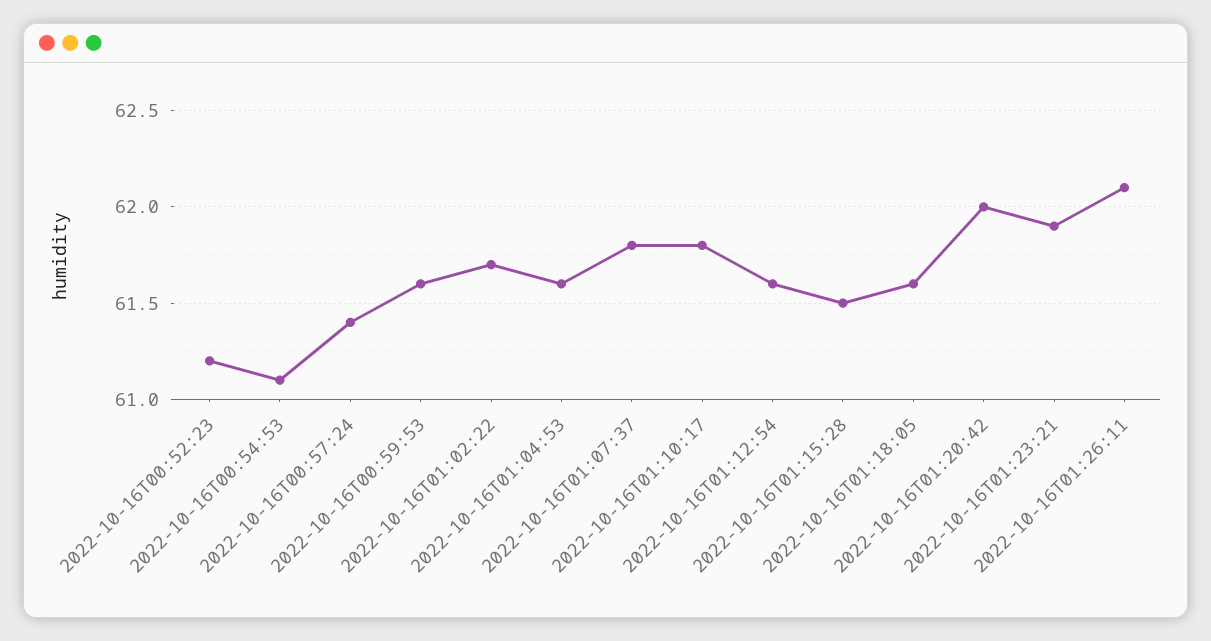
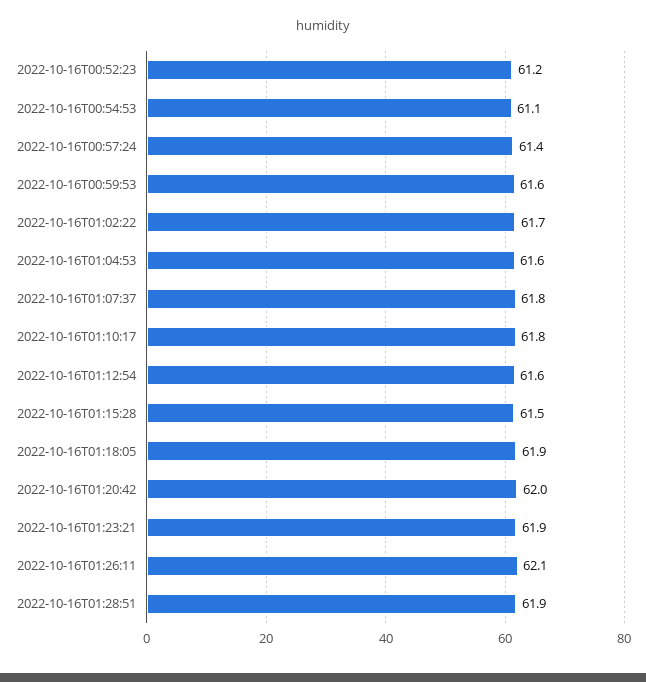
2022-10-16T01:18:05: 61.6 -> 61.9
2022-10-16T01:28:51: none -> 61.9

